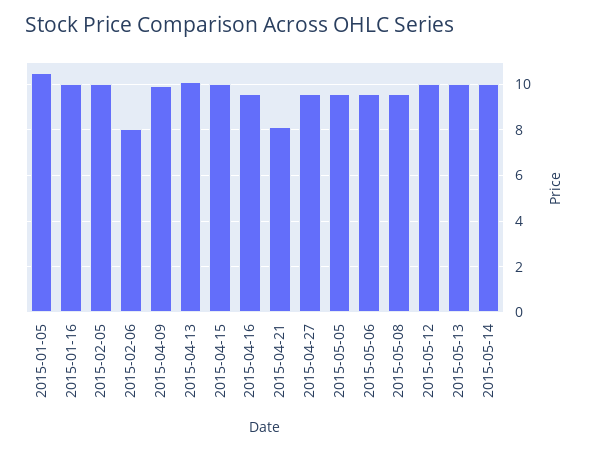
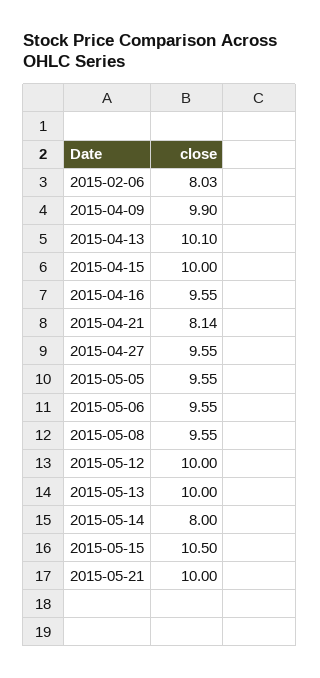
2015-01-05: 10.5 -> none
2015-01-16: 10 -> none
2015-02-05: 10 -> none
2015-05-14: 10 -> 8
2015-05-15: none -> 10.5
2015-05-21: none -> 10

